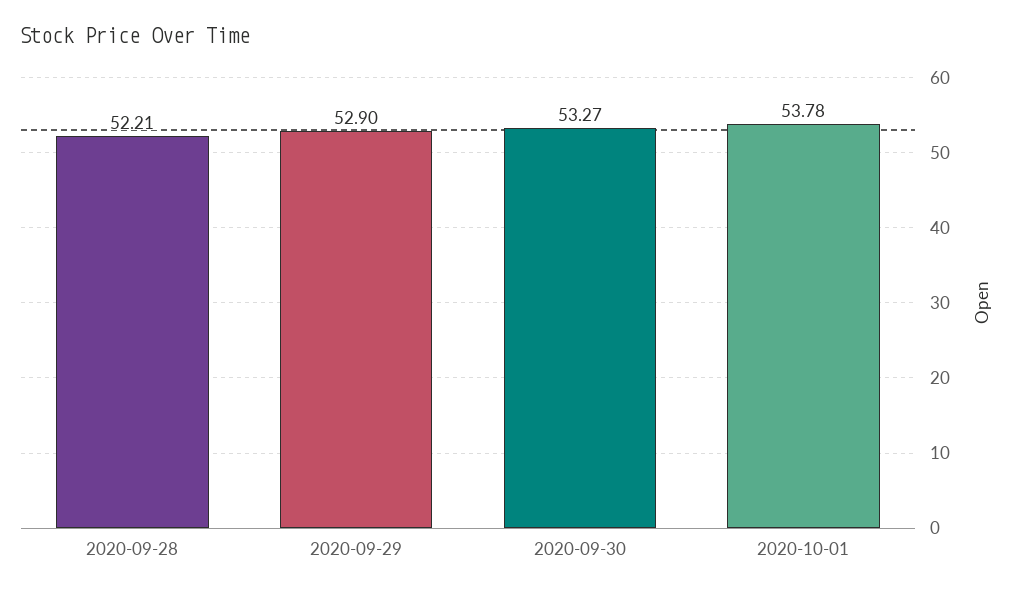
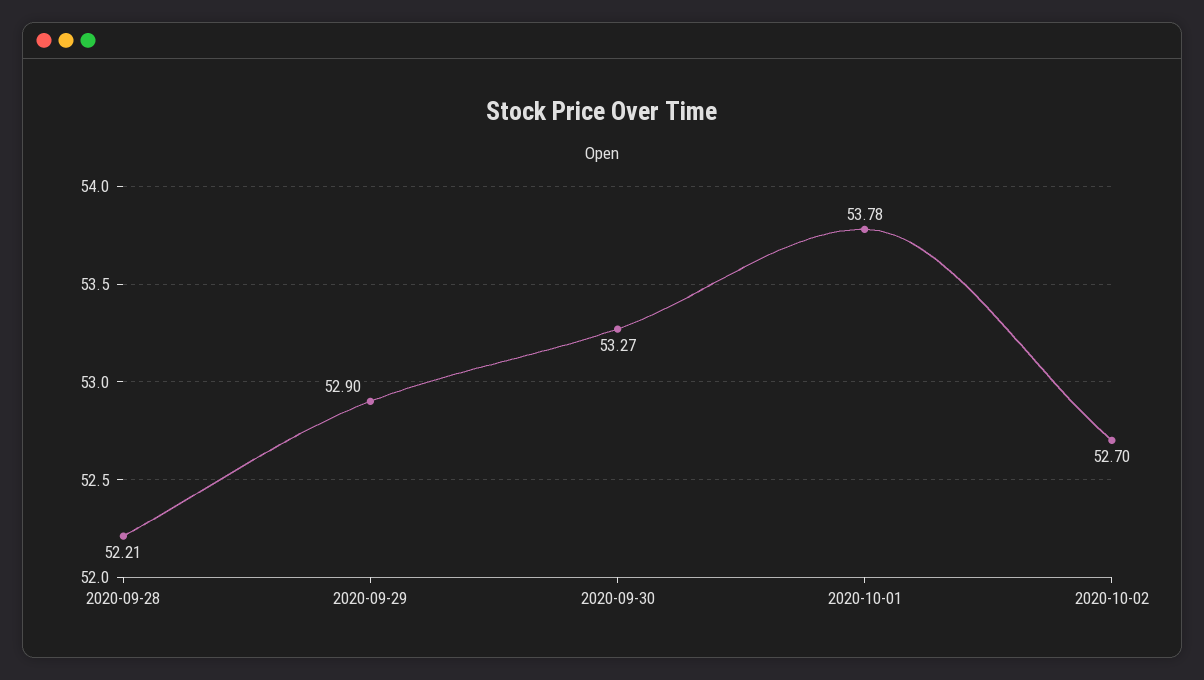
2020-10-02: none -> 52.7

